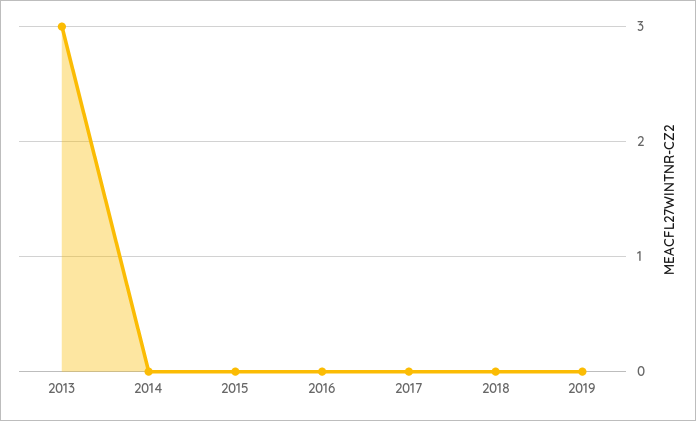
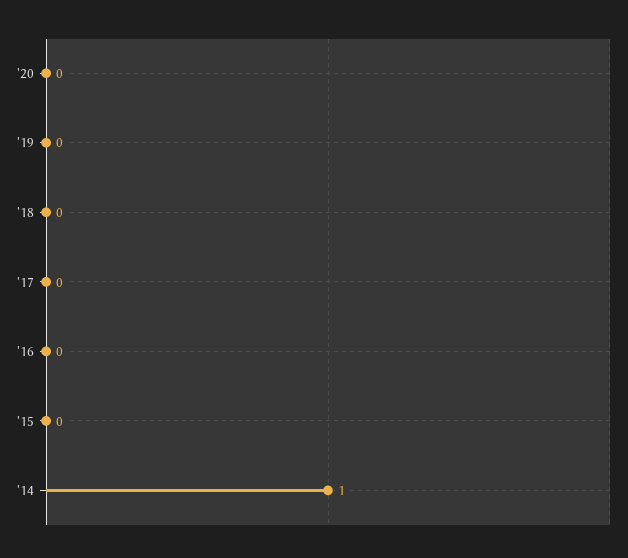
2013: 3 -> none
2014: 0 -> 1
'20: none -> 0

